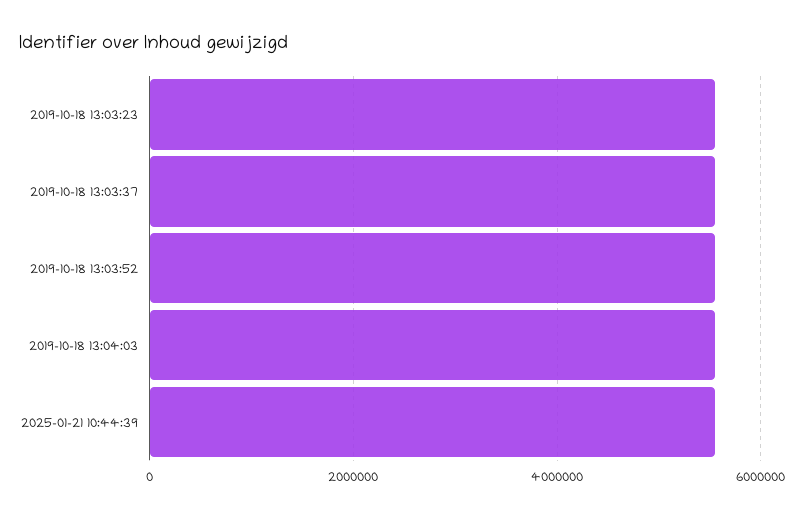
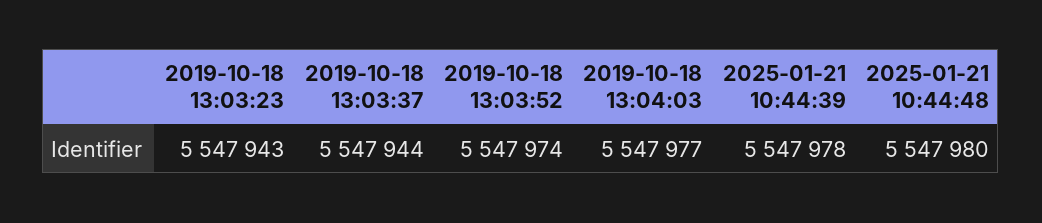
2025-01-21 10:44:48: none -> 5547980

